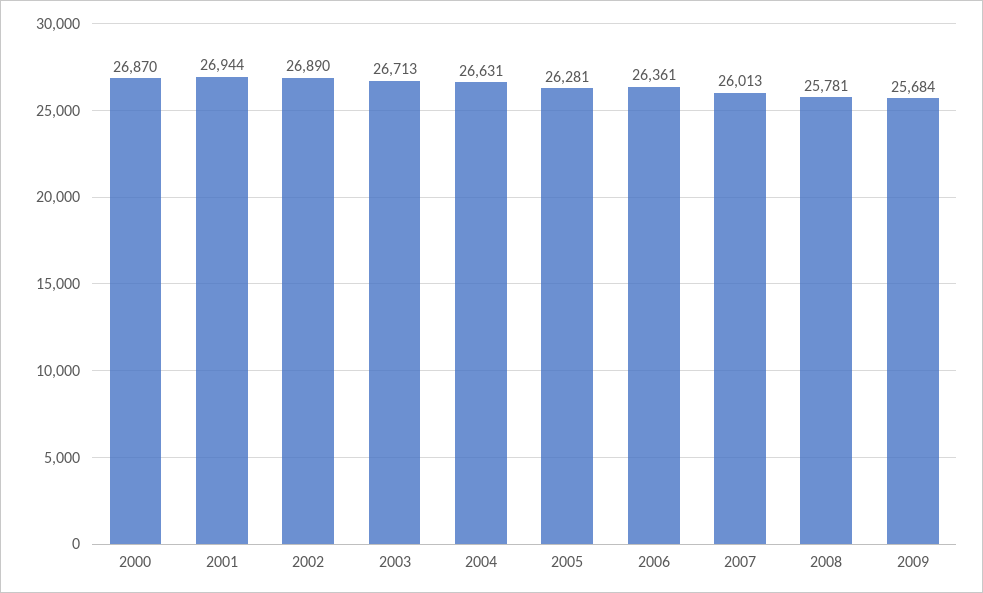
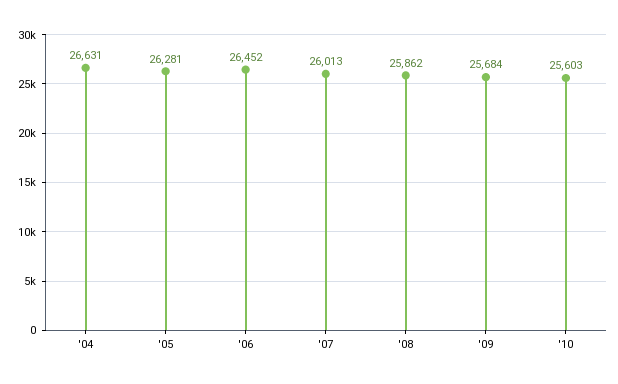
2000: 26870 -> none
2001: 26944 -> none
2002: 26890 -> none
2003: 26713 -> none
2006: 26361 -> 26452
2008: 25781 -> 25862
'10: none -> 25603

